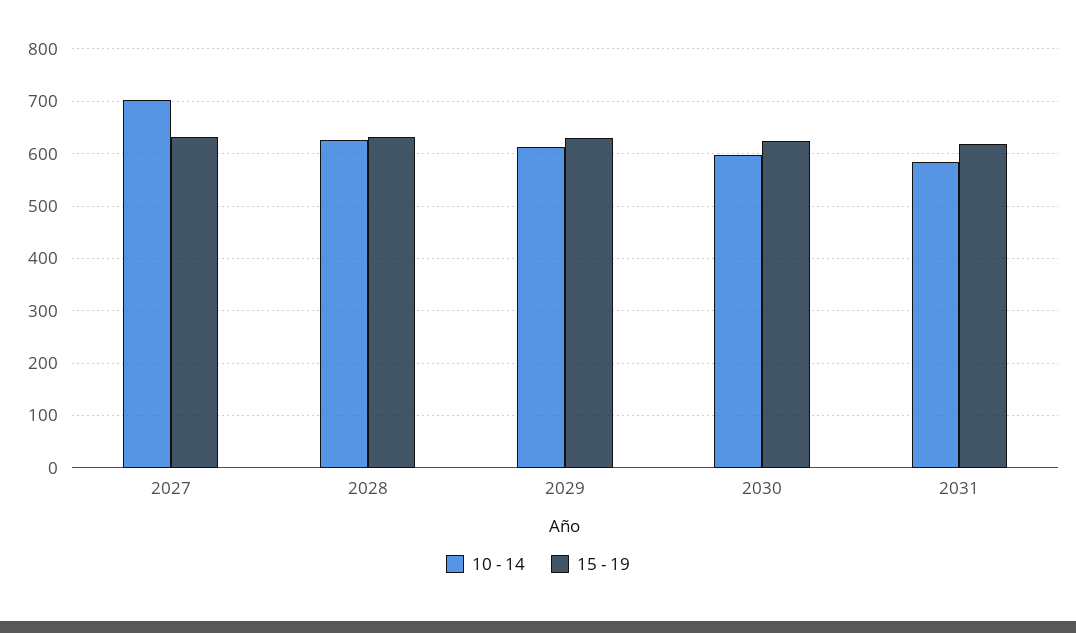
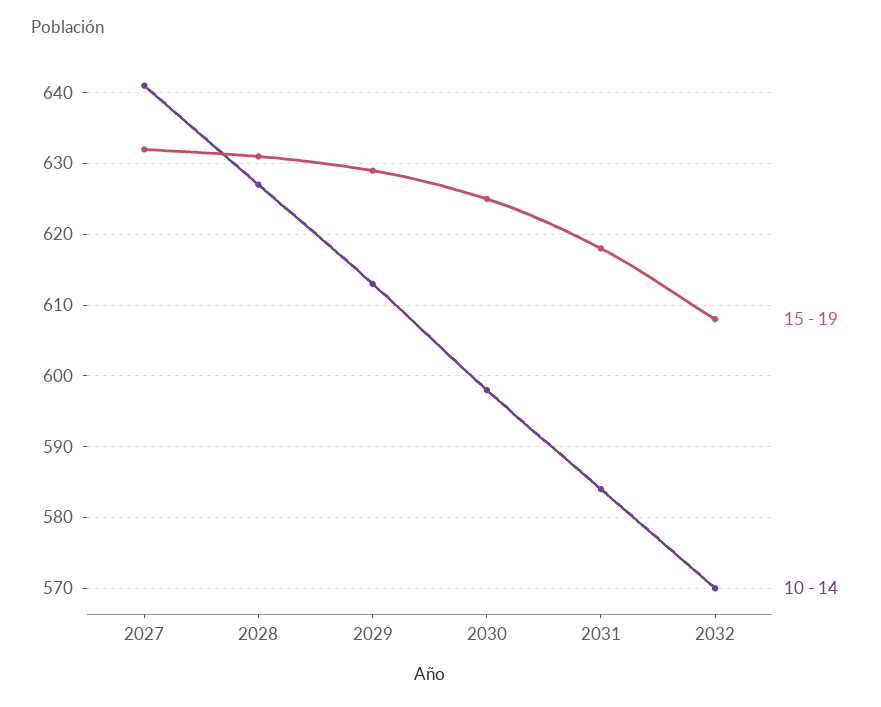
10 - 14, 2027: 700 -> 641
15 - 19, 2032: none -> 608
10 - 14, 2032: none -> 570

